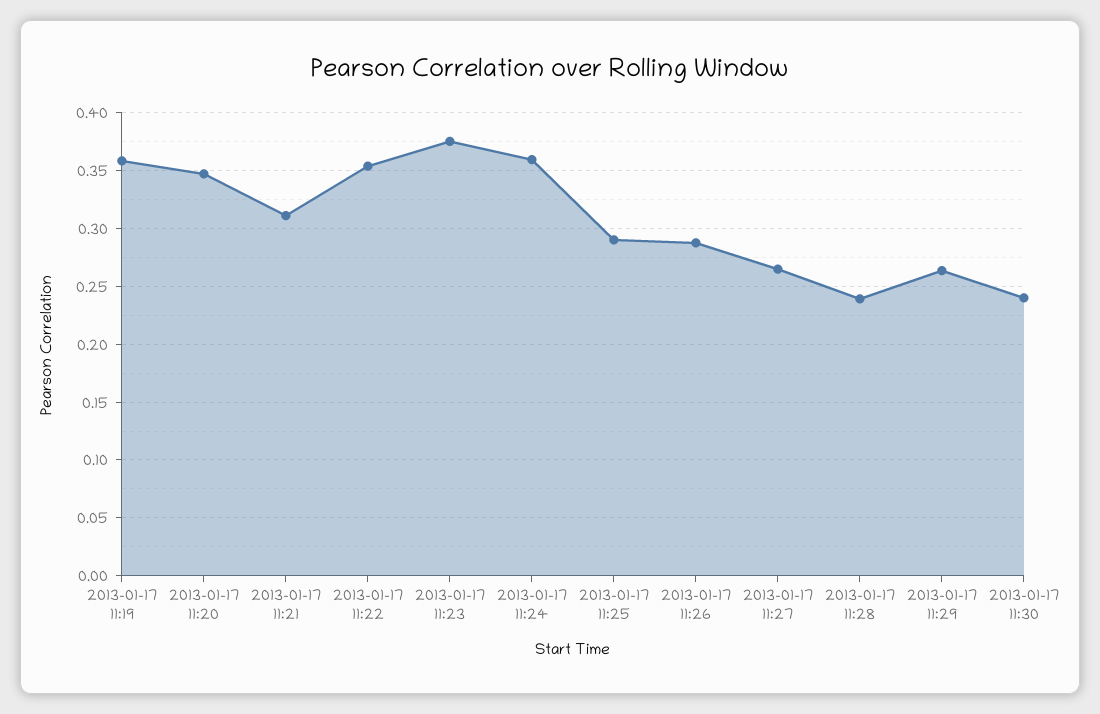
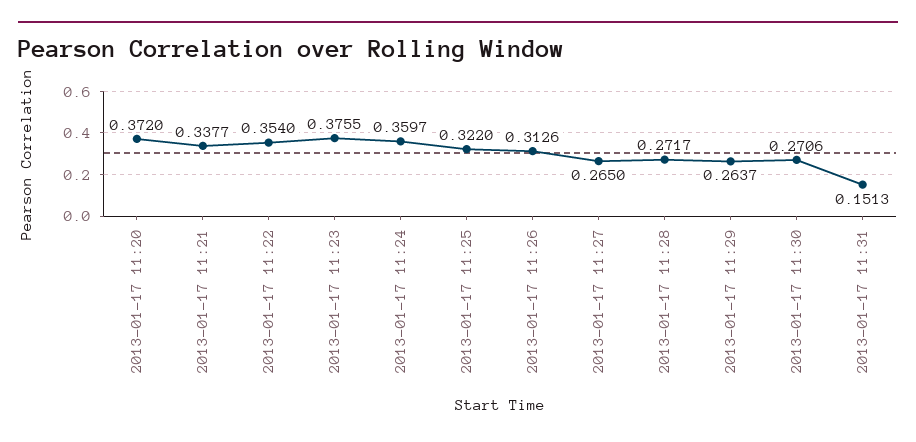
2013-01-17 11:19: 0.36 -> none
2013-01-17 11:20: 0.35 -> 0.372
2013-01-17 11:21: 0.31 -> 0.3377
2013-01-17 11:25: 0.29 -> 0.322
2013-01-17 11:26: 0.29 -> 0.3126
2013-01-17 11:28: 0.24 -> 0.2717
2013-01-17 11:30: 0.24 -> 0.2706
2013-01-17 11:31: none -> 0.1513

